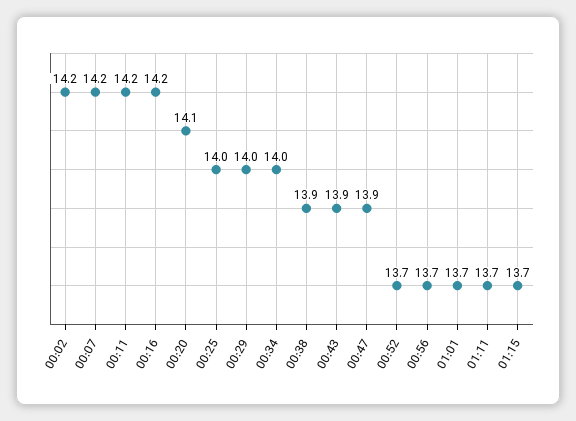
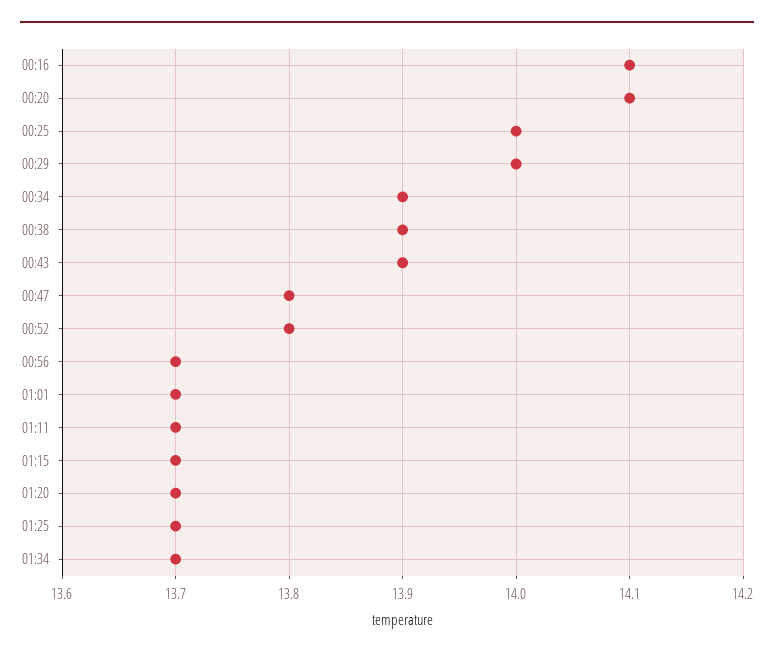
00:02: 14.2 -> none
00:07: 14.2 -> none
00:11: 14.2 -> none
00:16: 14.2 -> 14.1
00:34: 14 -> 13.9
00:47: 13.9 -> 13.8
00:52: 13.7 -> 13.8
01:20: none -> 13.7
01:25: none -> 13.7
01:34: none -> 13.7

